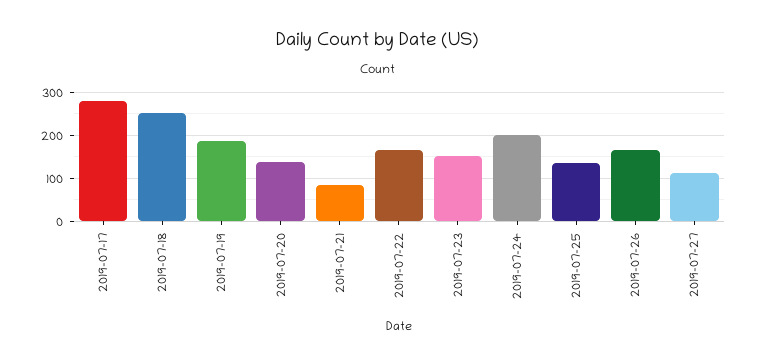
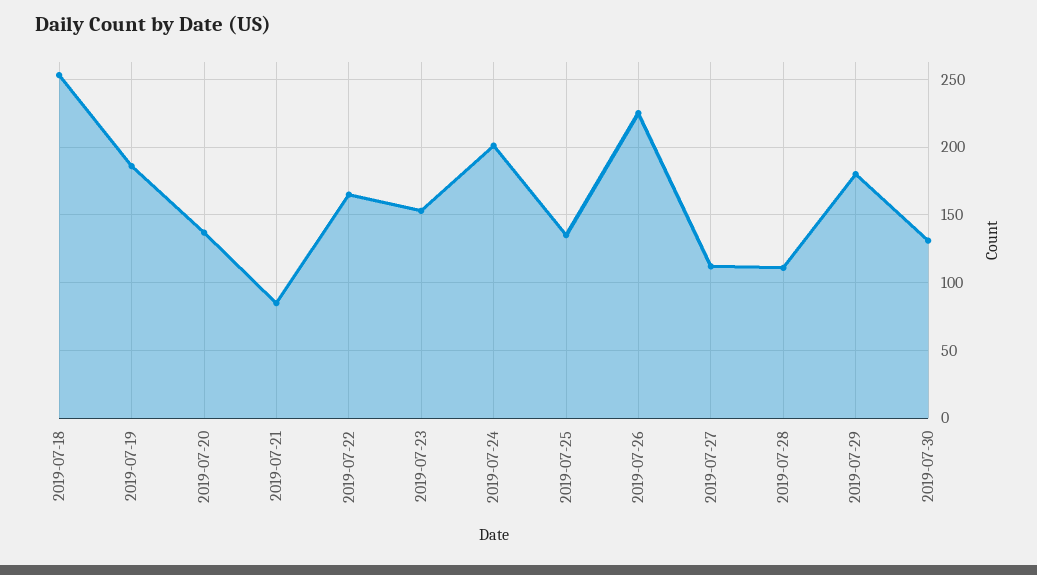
2019-07-17: 280 -> none
2019-07-26: 160 -> 225
2019-07-28: none -> 110
2019-07-29: none -> 180
2019-07-30: none -> 130

